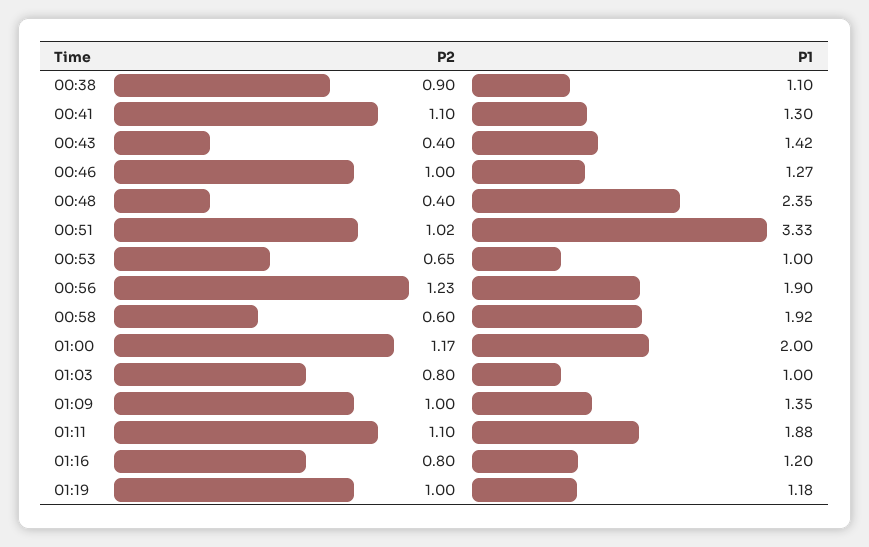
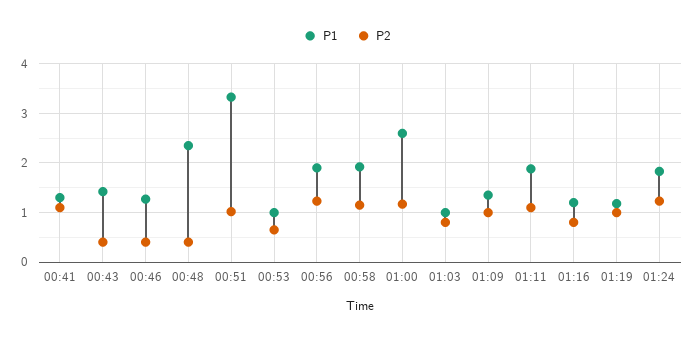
P2, 00:38: 0.9 -> none
P1, 00:38: 1.1 -> none
P2, 00:46: 1 -> 0.4
P2, 00:58: 0.6 -> 1.2
P1, 01:00: 2 -> 2.6
P1, 01:24: none -> 1.8
P2, 01:24: none -> 1.2

